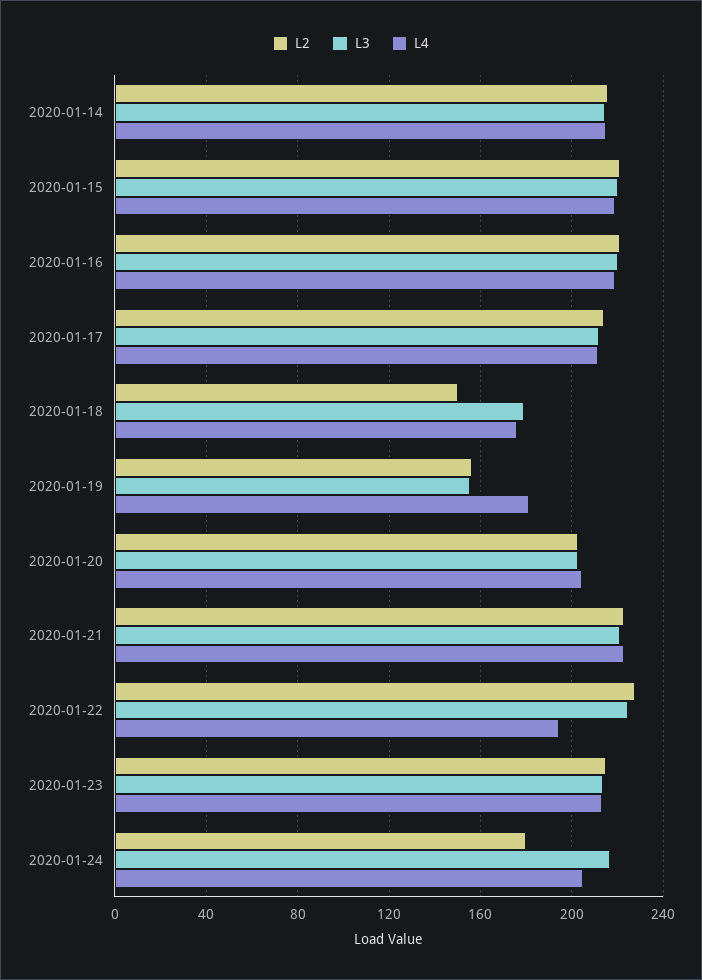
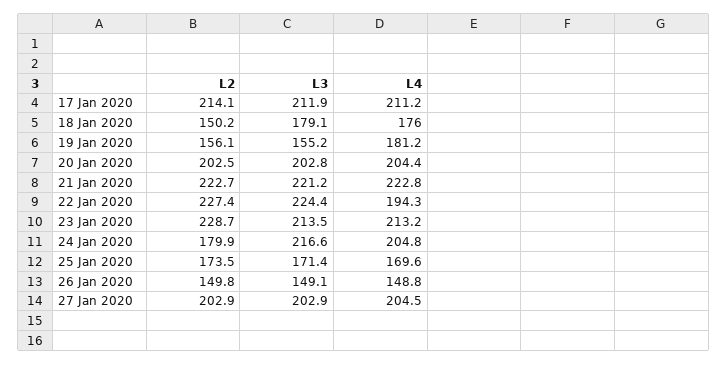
L2, 2020-01-14: 215 -> none
L3, 2020-01-14: 215 -> none
L4, 2020-01-14: 215 -> none
L2, 2020-01-15: 220 -> none
L3, 2020-01-15: 220 -> none
L4, 2020-01-15: 220 -> none
L2, 2020-01-16: 220 -> none
L3, 2020-01-16: 220 -> none
L4, 2020-01-16: 220 -> none
L2, 2020-01-23: 215 -> 228.7
L2, 25 Jan 2020: none -> 173.5
L3, 25 Jan 2020: none -> 171.4
L4, 25 Jan 2020: none -> 169.6
L2, 26 Jan 2020: none -> 149.8
L3, 26 Jan 2020: none -> 149.1
L4, 26 Jan 2020: none -> 148.8
L2, 27 Jan 2020: none -> 202.9
L3, 27 Jan 2020: none -> 202.9
L4, 27 Jan 2020: none -> 204.5

